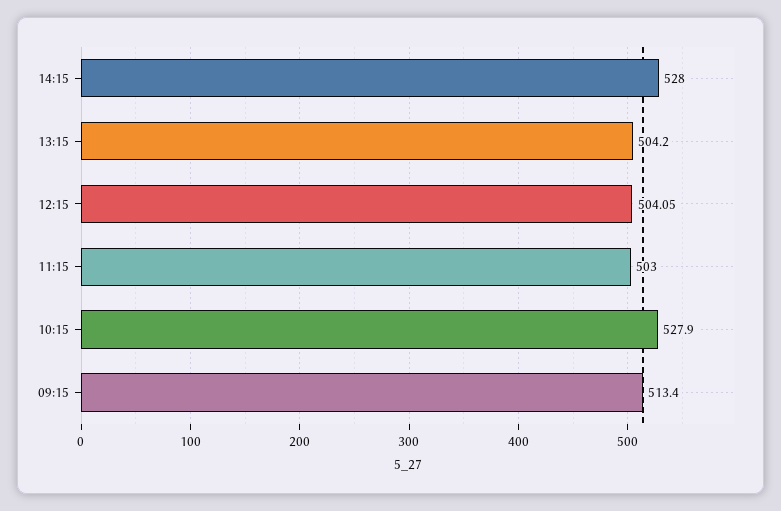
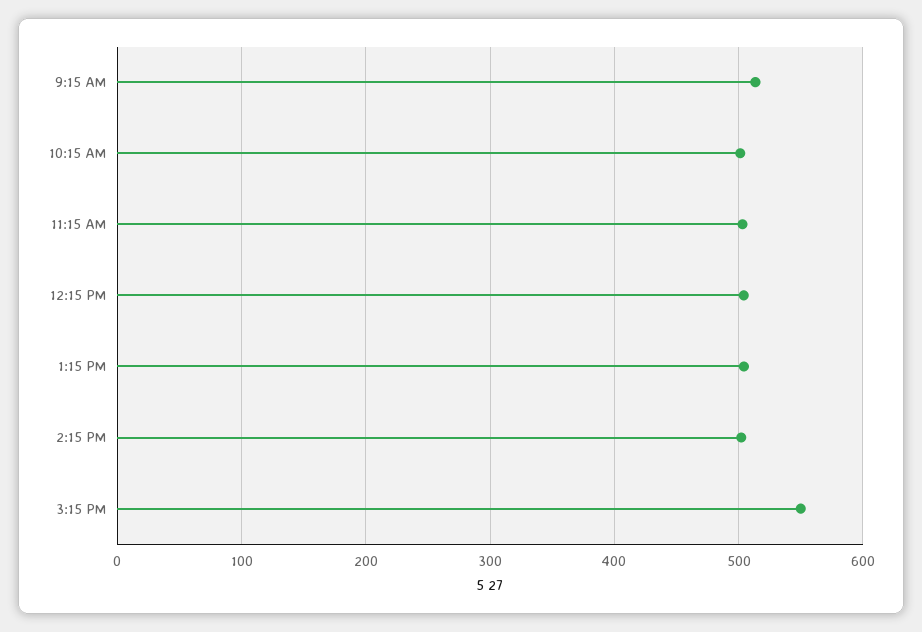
14:15: 528 -> 500
10:15: 527.9 -> 500
3:15 PM: none -> 550

